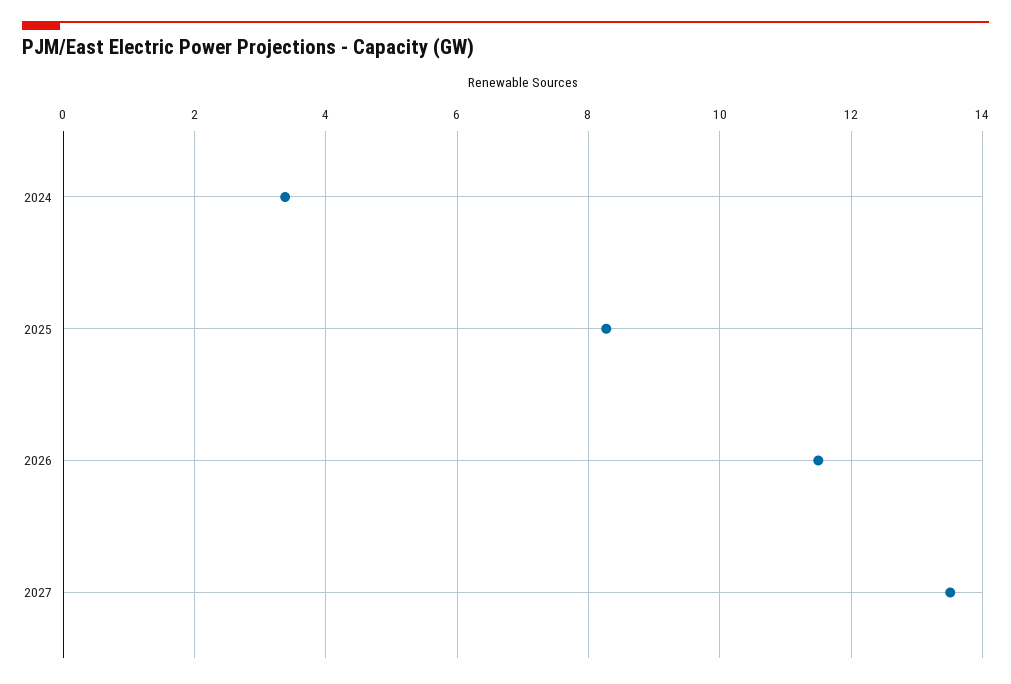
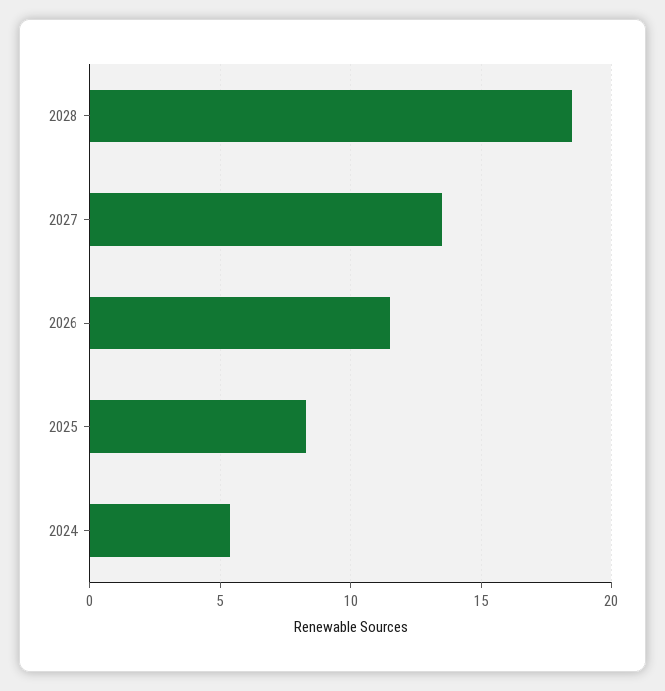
2024: 3.4 -> 5.5
2028: none -> 18.5

